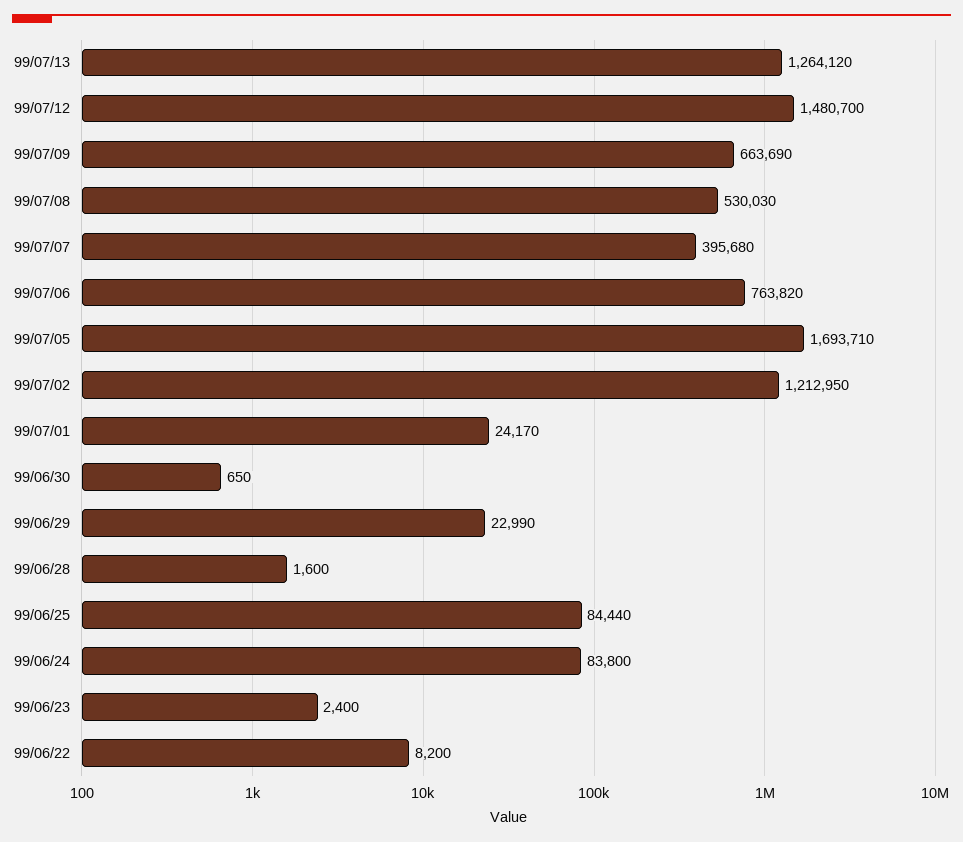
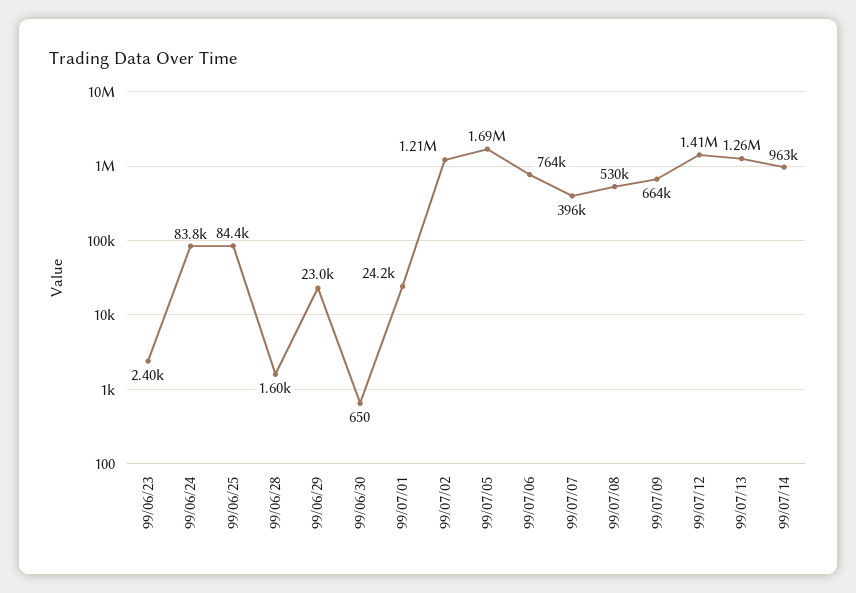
99/07/12: 1480700 -> 1410000
99/06/22: 8200 -> none
99/07/14: none -> 963000

